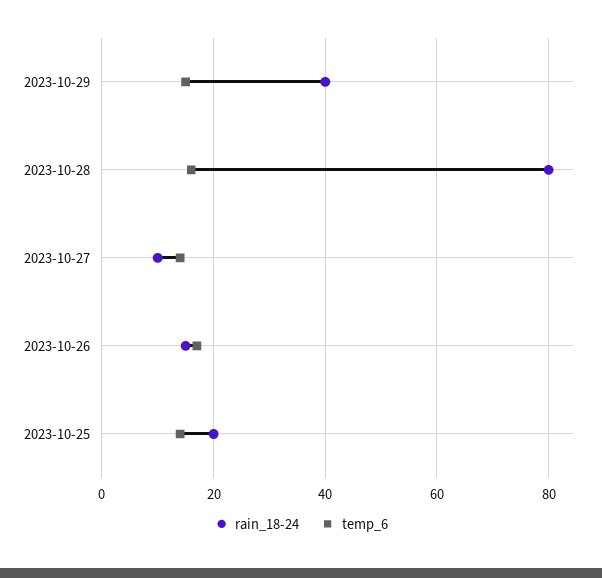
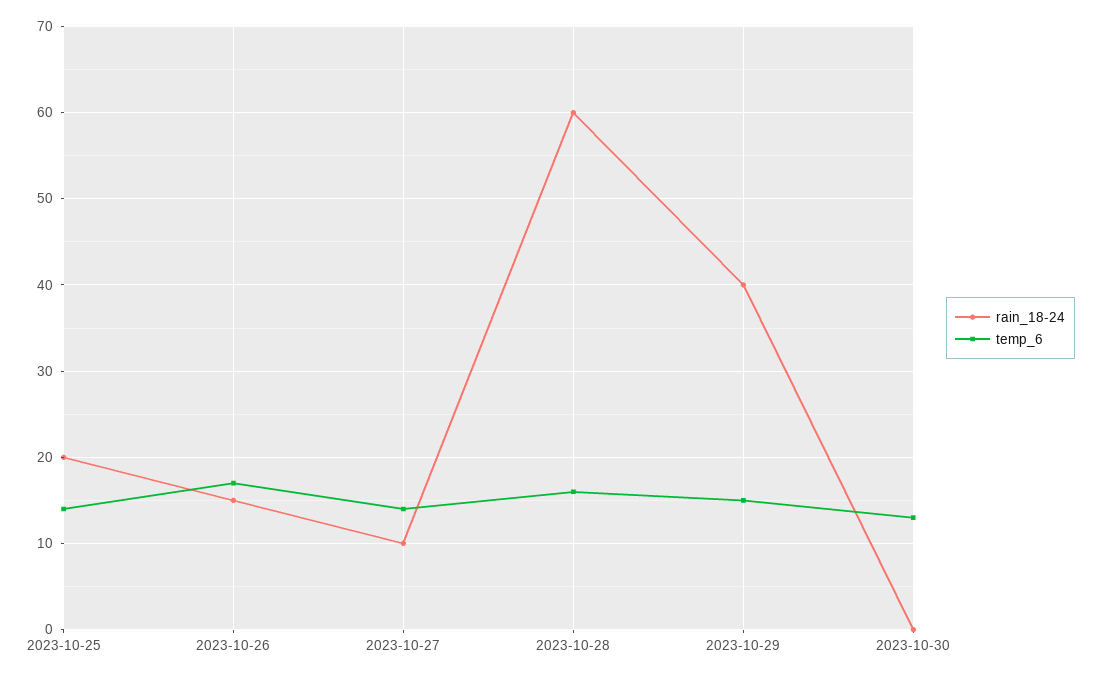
rain_18-24, 2023-10-28: 80 -> 60
rain_18-24, 2023-10-30: none -> 0
temp_6, 2023-10-30: none -> 13

